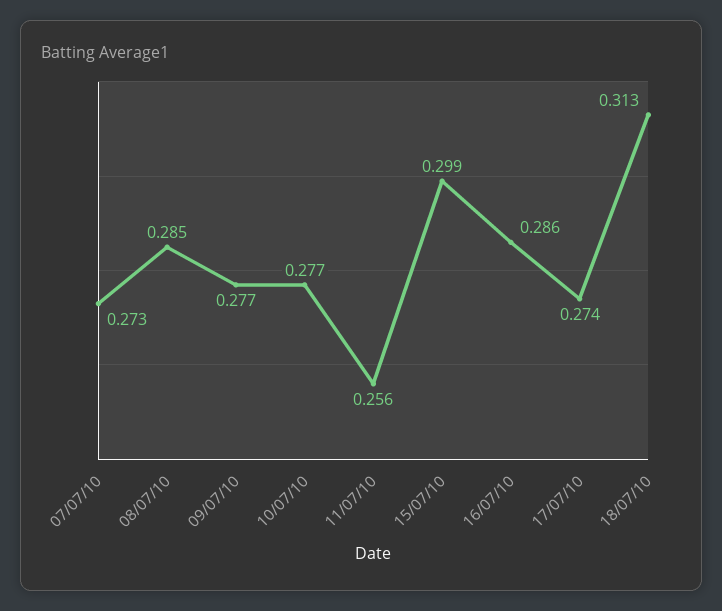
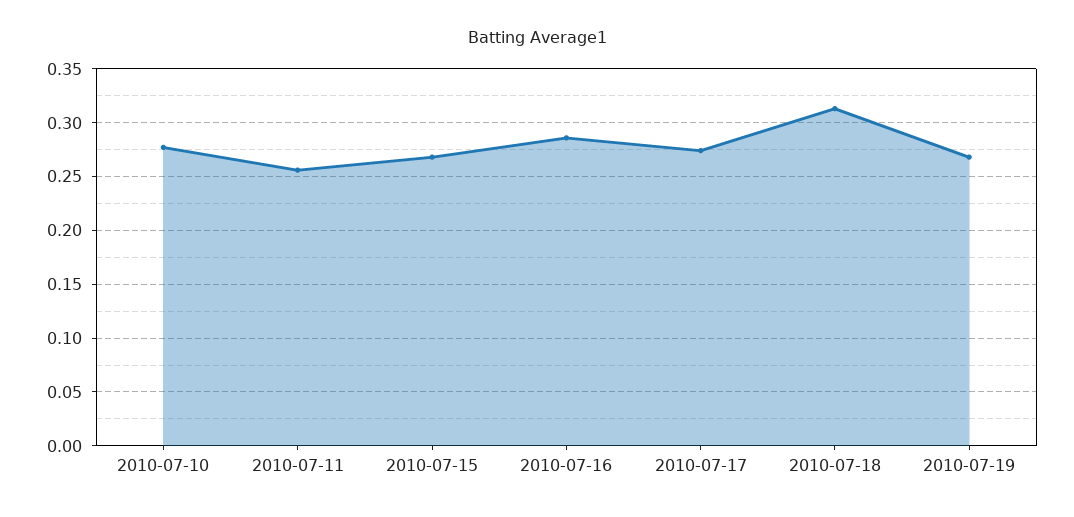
07/07/10: 0.273 -> none
08/07/10: 0.285 -> none
09/07/10: 0.277 -> none
15/07/10: 0.299 -> 0.27
2010-07-19: none -> 0.27

